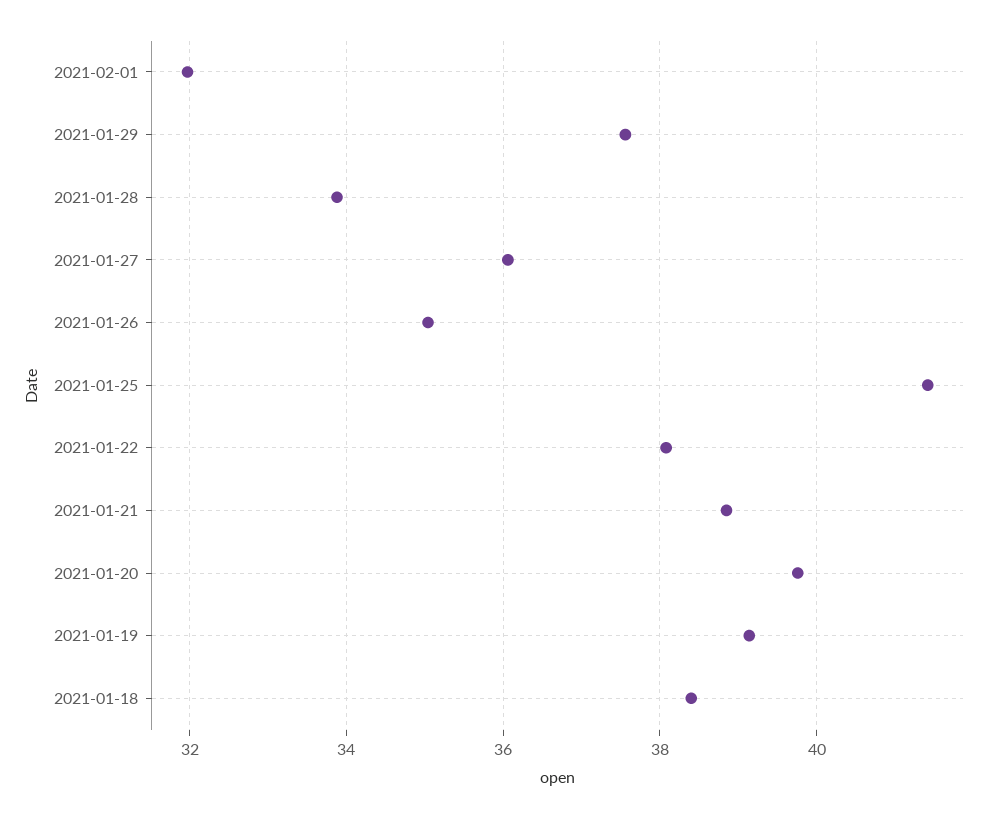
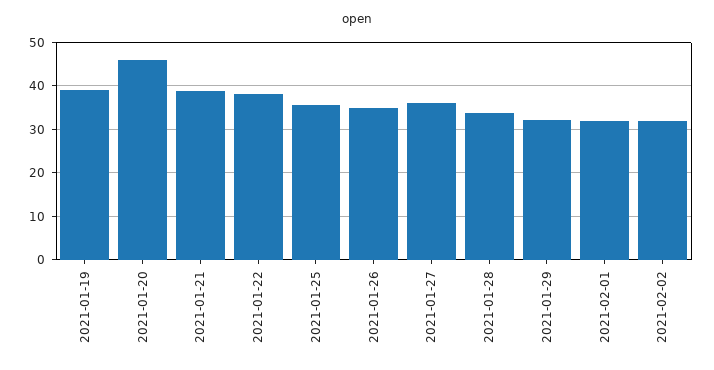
2021-01-29: 37.6 -> 32
2021-01-25: 41.4 -> 36
2021-01-20: 39.8 -> 46
2021-01-18: 38.4 -> none
2021-02-02: none -> 32

